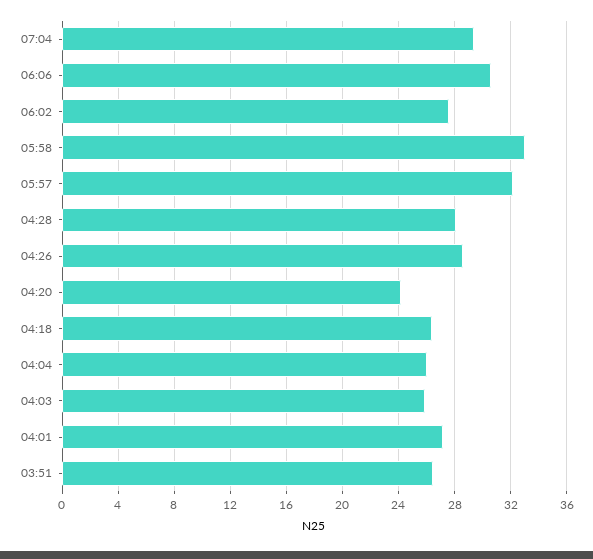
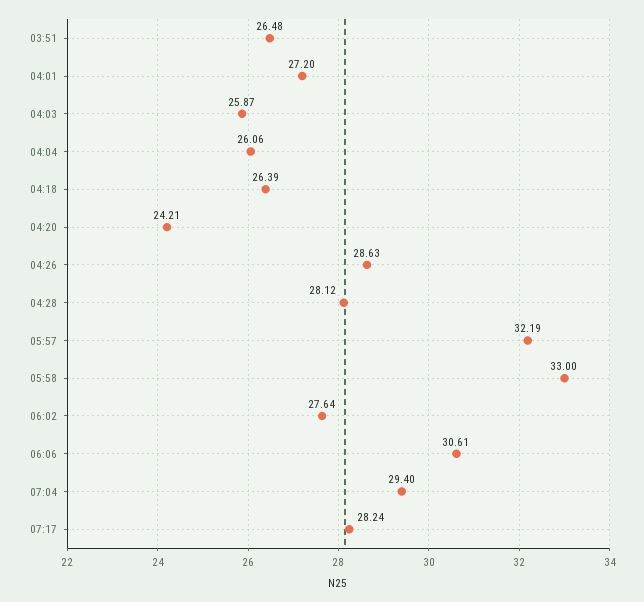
07:17: none -> 28.24

